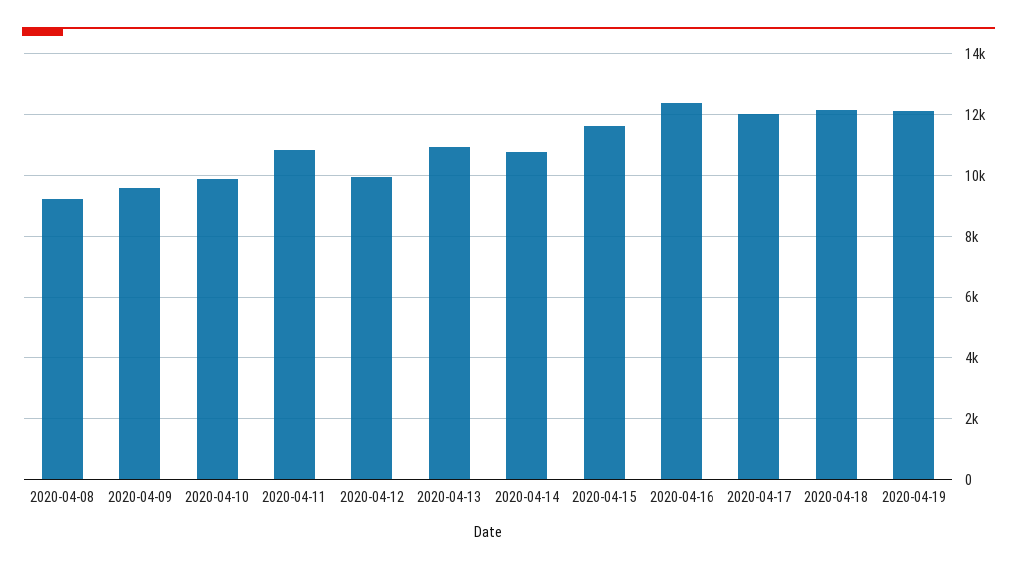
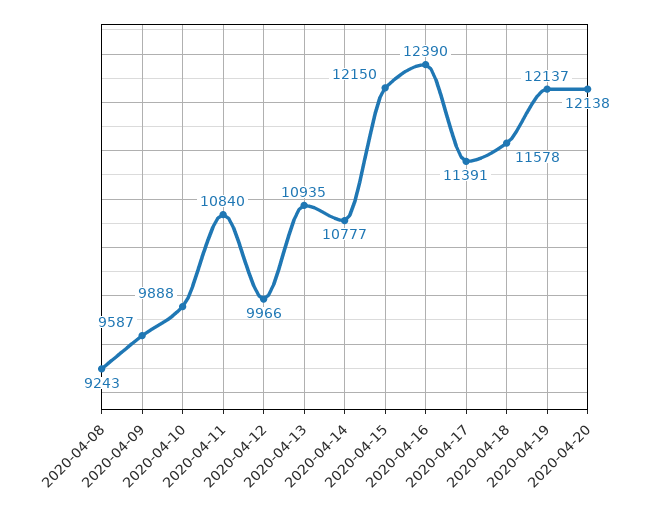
2020-04-15: 11600 -> 12150
2020-04-17: 12000 -> 11391
2020-04-18: 12200 -> 11578
2020-04-20: none -> 12138

